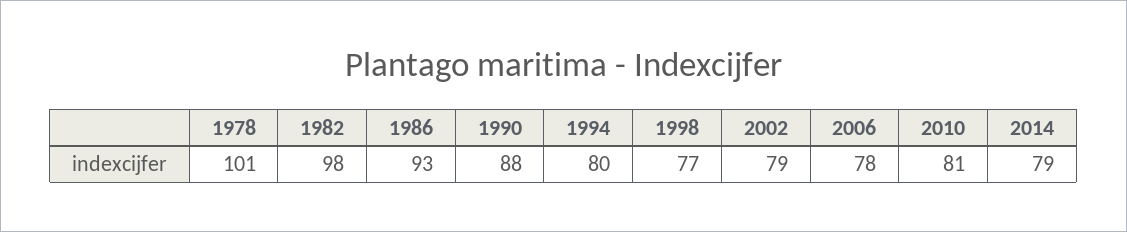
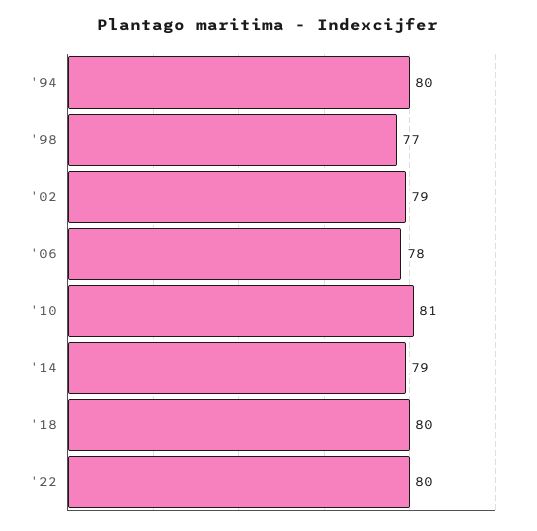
1978: 101 -> none
1982: 98 -> none
1986: 93 -> none
1990: 88 -> none
'18: none -> 80
'22: none -> 80

